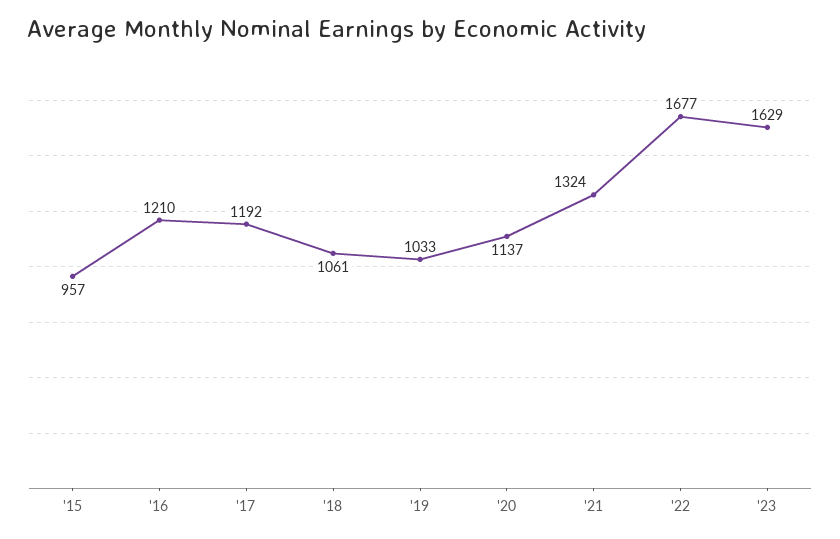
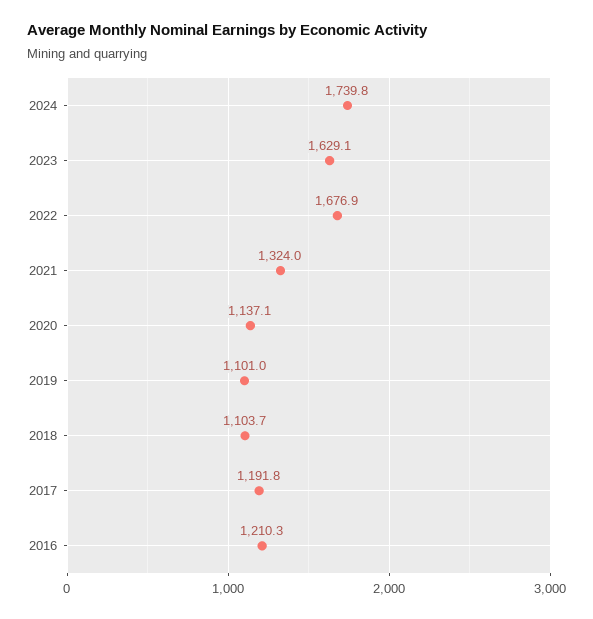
'15: 957 -> none
'18: 1061 -> 1103.7
'19: 1033 -> 1101
2024: none -> 1739.8

